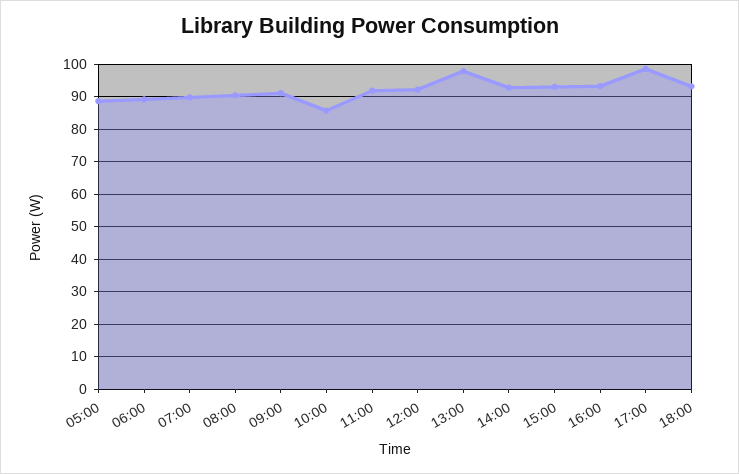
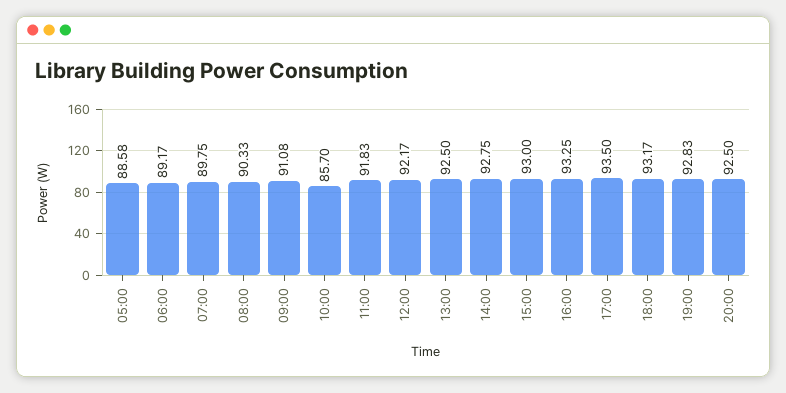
13:00: 98 -> 92.5
17:00: 98 -> 93.5
19:00: none -> 92.83
20:00: none -> 92.5

